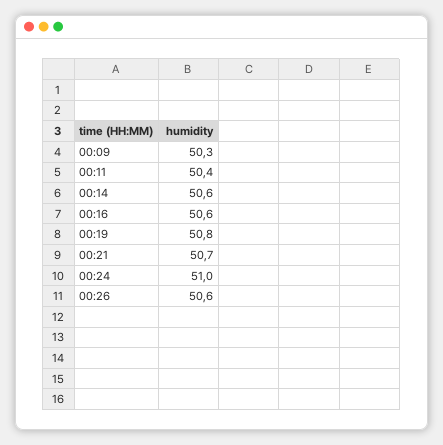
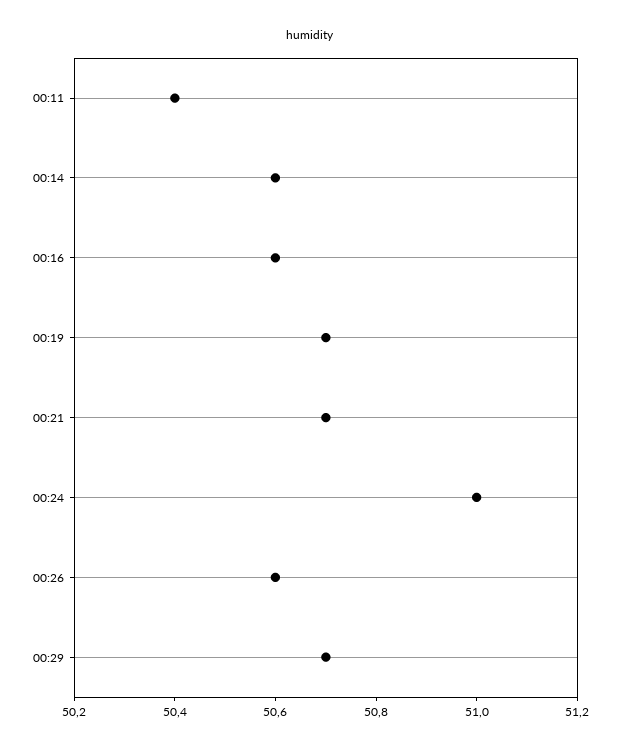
00:09: 50.3 -> none
00:19: 50.8 -> 50.7
00:29: none -> 50.7

